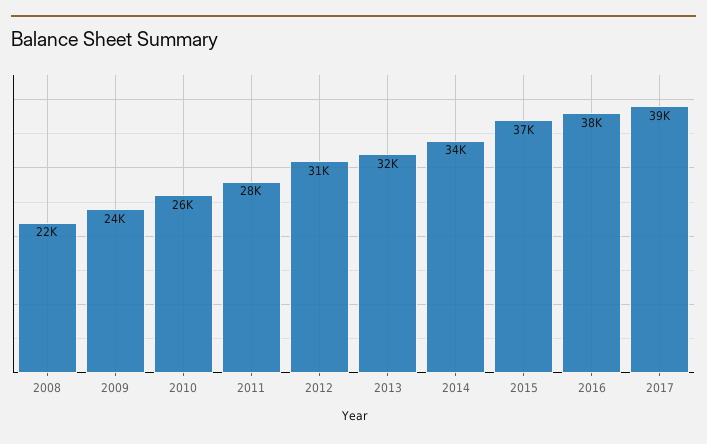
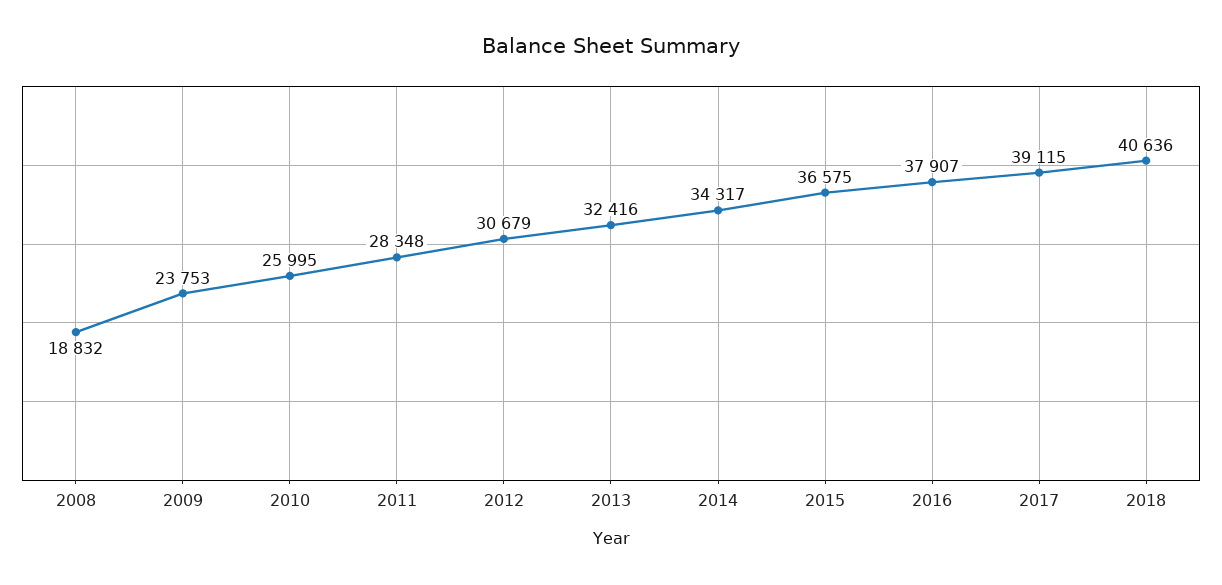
2008: 22000 -> 18832
2018: none -> 40636

